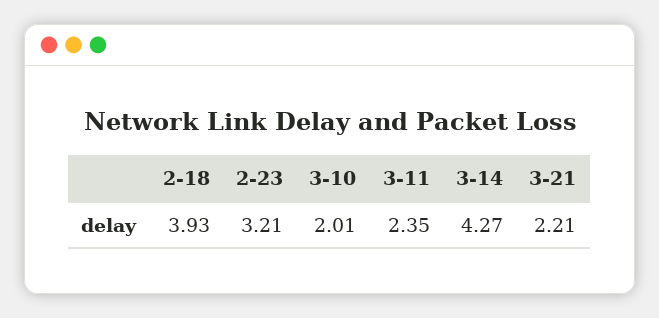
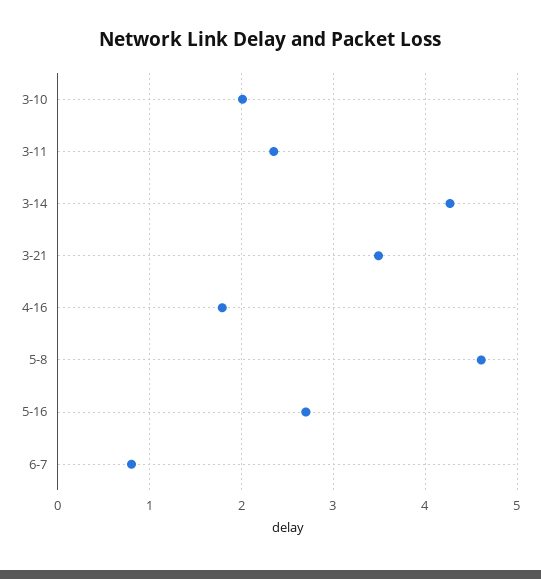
2-18: 3.93 -> none
2-23: 3.21 -> none
3-21: 2.21 -> 3.5
4-16: none -> 1.8
5-8: none -> 4.6
5-16: none -> 2.7
6-7: none -> 0.8

